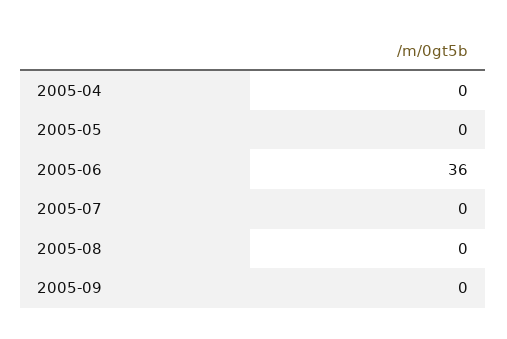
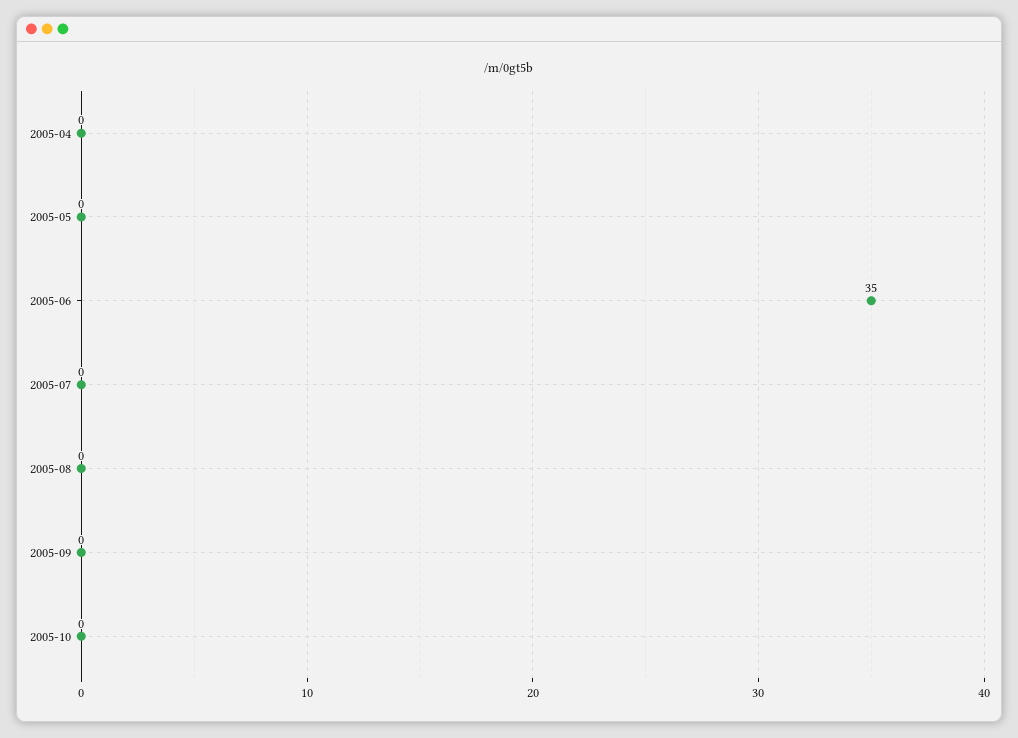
2005-06: 36 -> 35
2005-10: none -> 0

